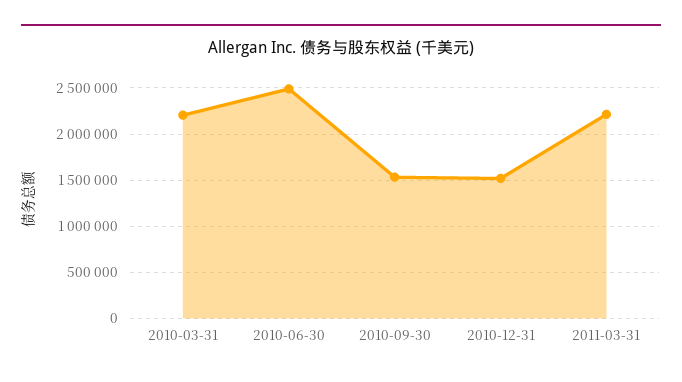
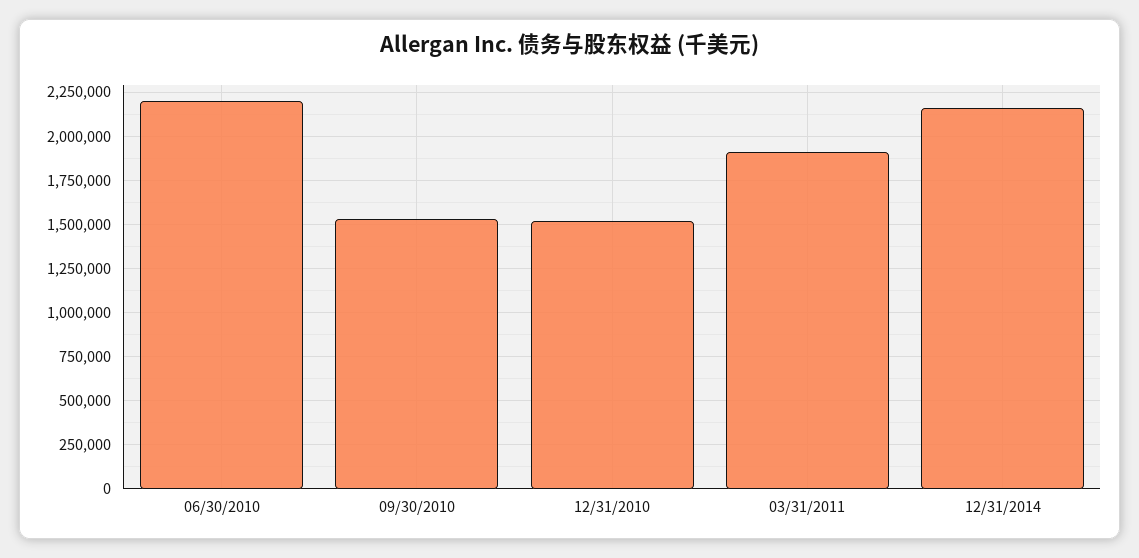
2010-03-31: 2200000 -> none
2010-06-30: 2500000 -> 2200000
2011-03-31: 2200000 -> 1900000
12/31/2014: none -> 2150000

